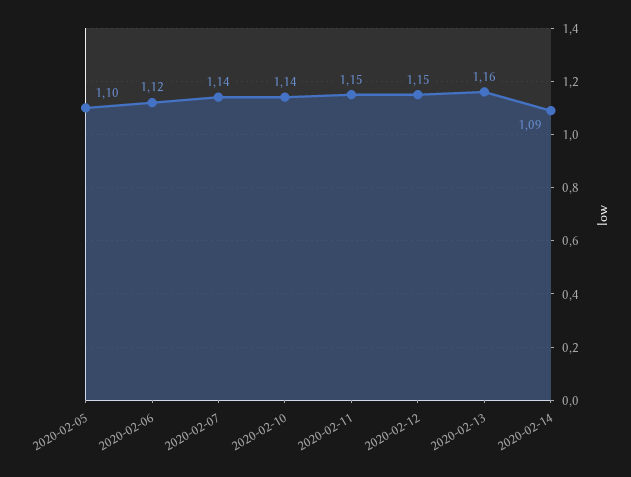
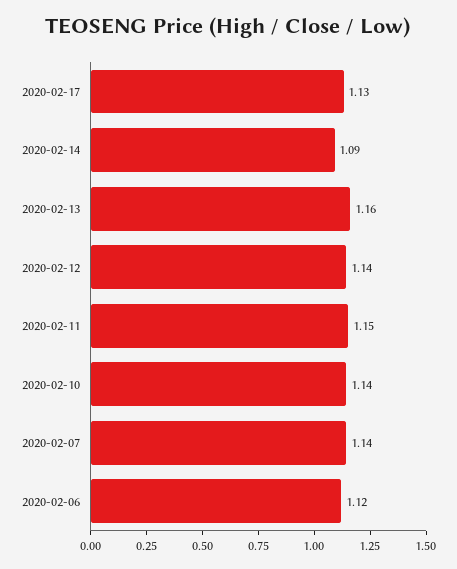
2020-02-05: 1.1 -> none
2020-02-12: 1.15 -> 1.14
2020-02-17: none -> 1.13

